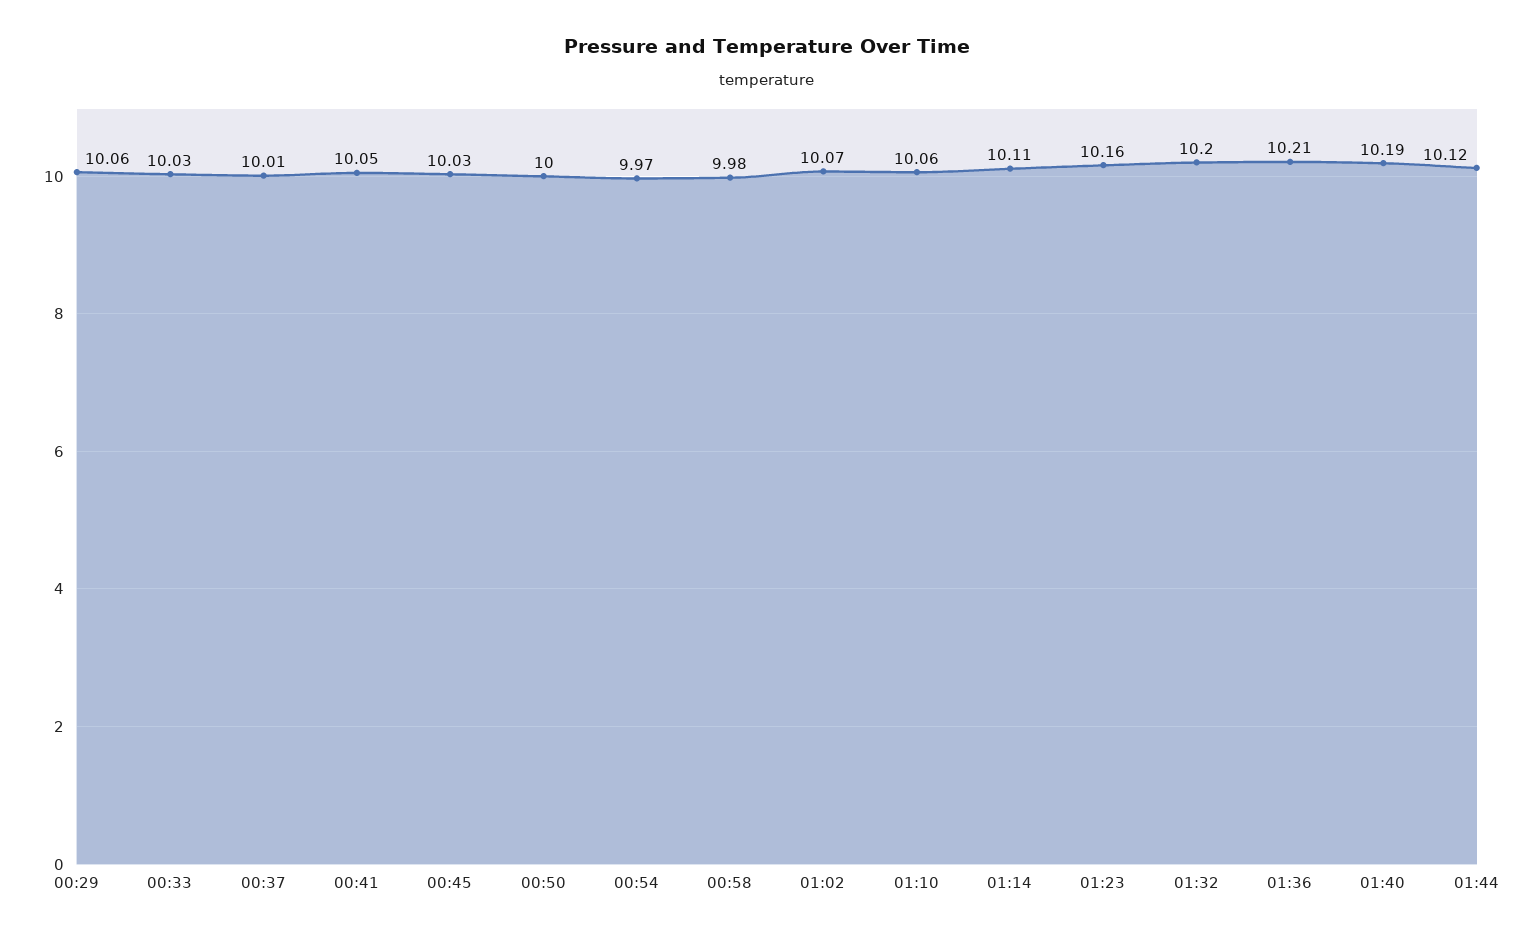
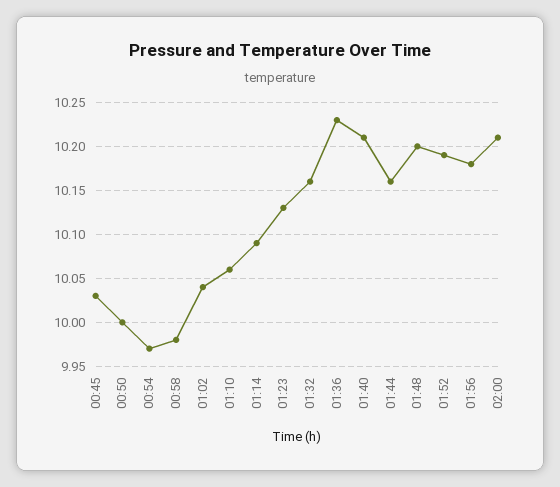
00:29: 10.06 -> none
00:33: 10.03 -> none
00:37: 10.01 -> none
00:41: 10.05 -> none
01:02: 10.07 -> 10.04
01:14: 10.11 -> 10.09
01:23: 10.16 -> 10.13
01:32: 10.2 -> 10.16
01:36: 10.21 -> 10.23
01:40: 10.19 -> 10.21
01:44: 10.12 -> 10.16
01:48: none -> 10.2
01:52: none -> 10.19
01:56: none -> 10.18
02:00: none -> 10.21

